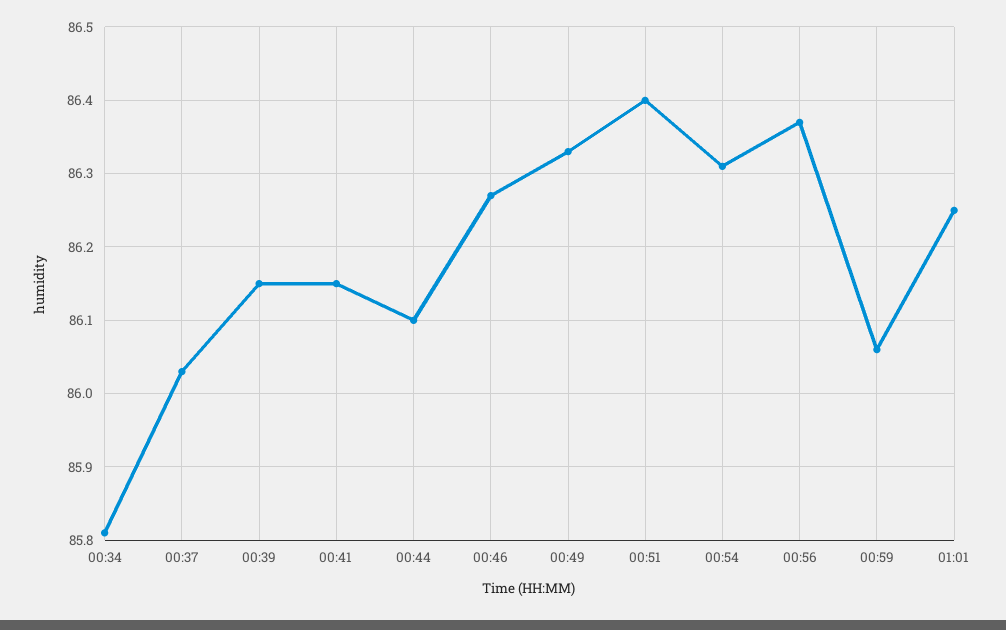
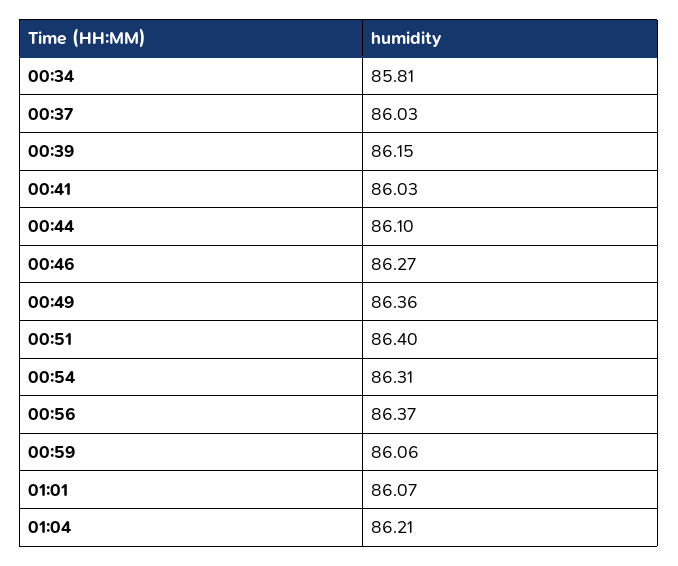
00:41: 86.15 -> 86.03
00:49: 86.33 -> 86.36
01:01: 86.25 -> 86.07
01:04: none -> 86.21

